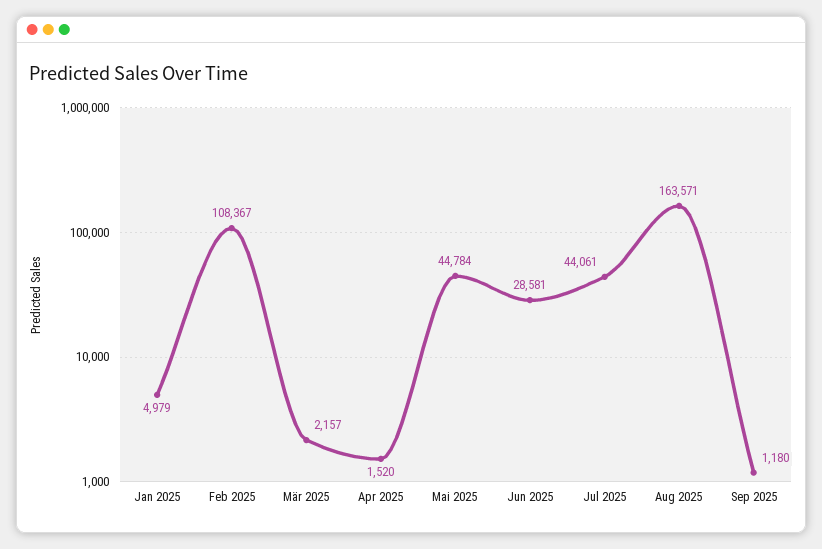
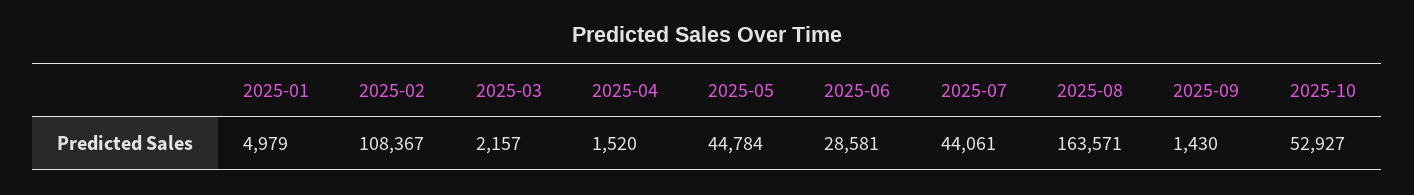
Sep 2025: 1180 -> 1430
2025-10: none -> 52927

